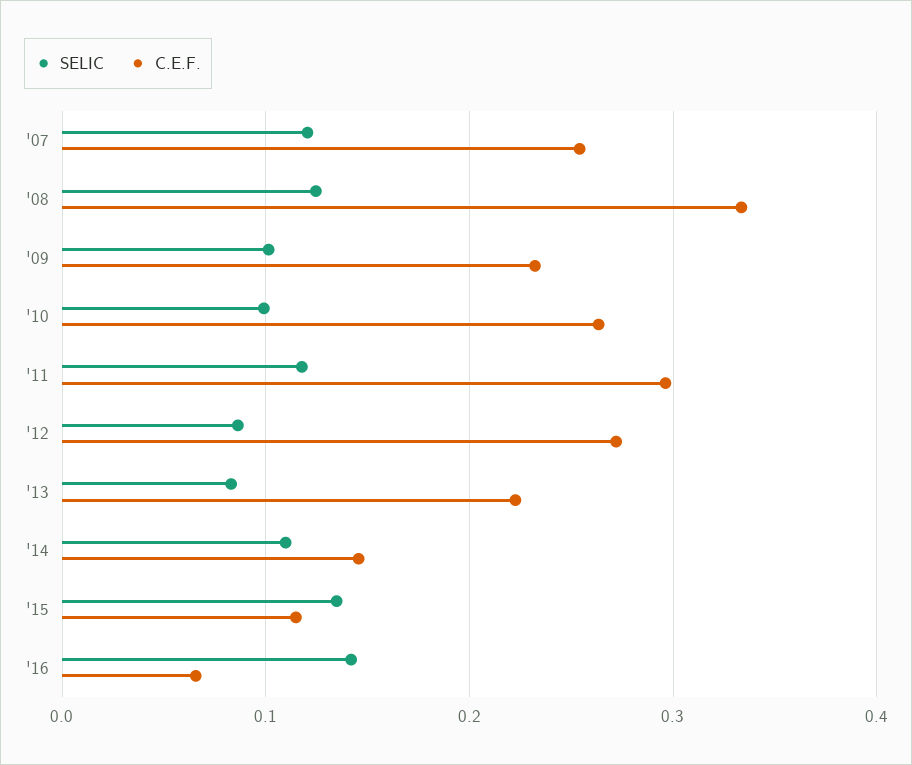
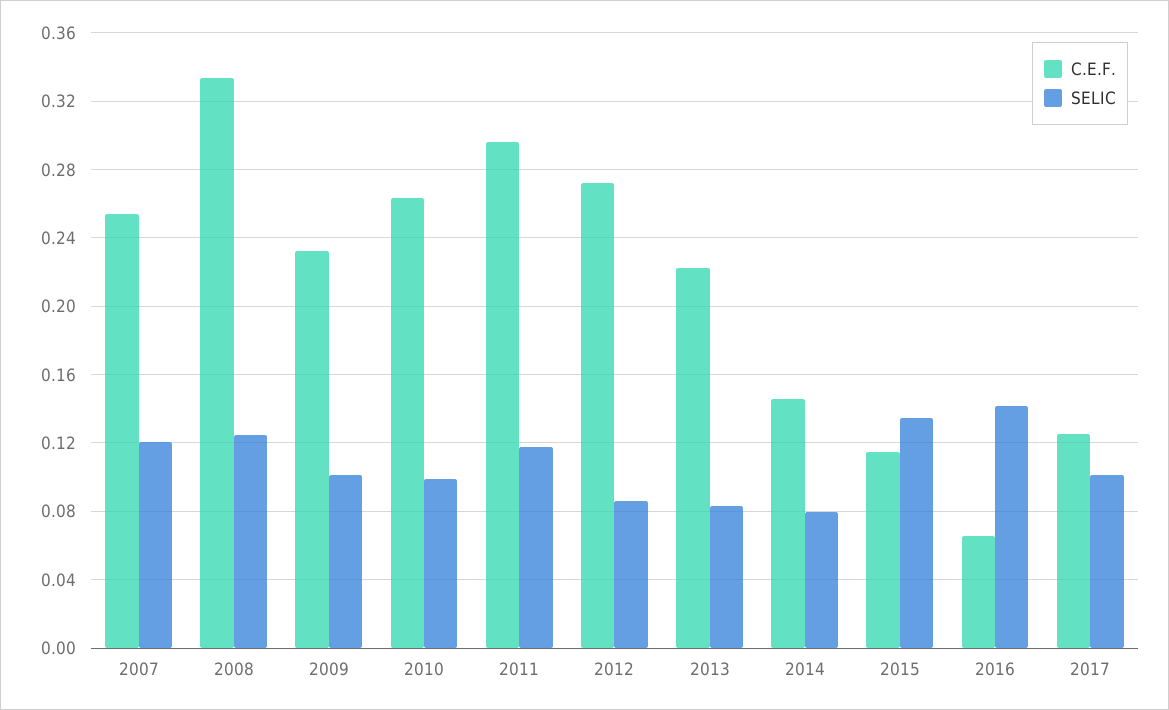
SELIC, '14: 0.11 -> 0.08
C.E.F., 2017: none -> 0.125
SELIC, 2017: none -> 0.1

